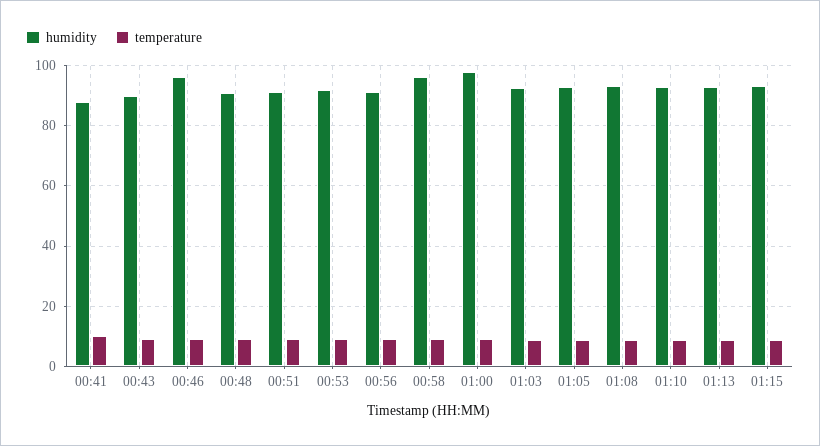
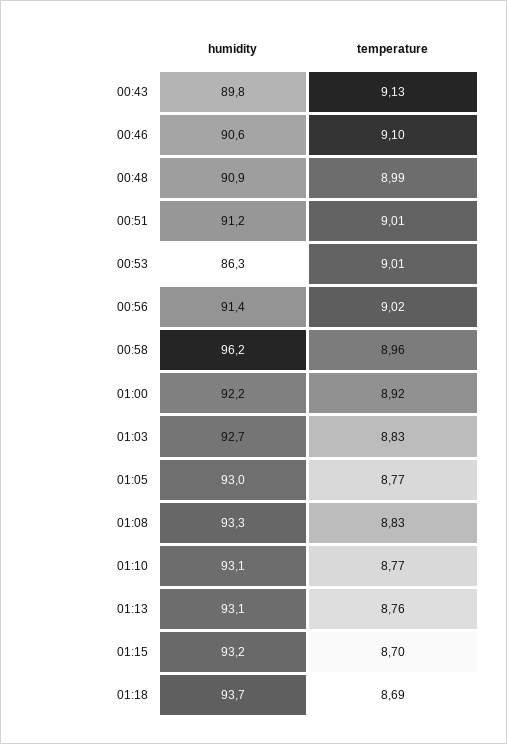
humidity, 00:41: 88 -> none
temperature, 00:41: 10 -> none
humidity, 00:46: 96 -> 90.6
humidity, 00:53: 92 -> 86.3
humidity, 01:00: 98 -> 92.2
humidity, 01:18: none -> 93.7
temperature, 01:18: none -> 8.69

